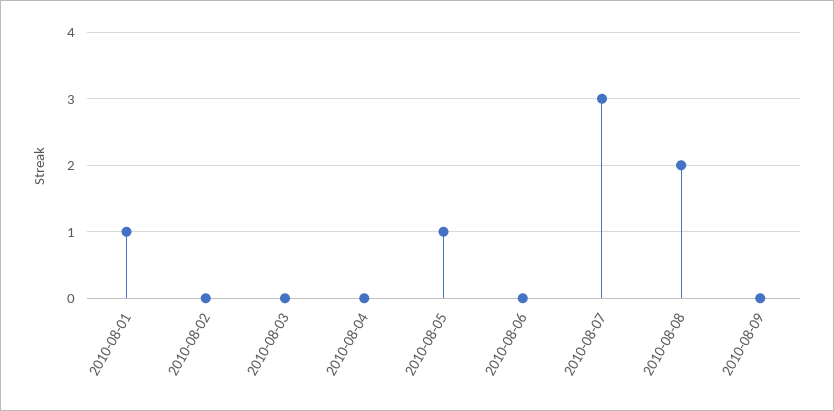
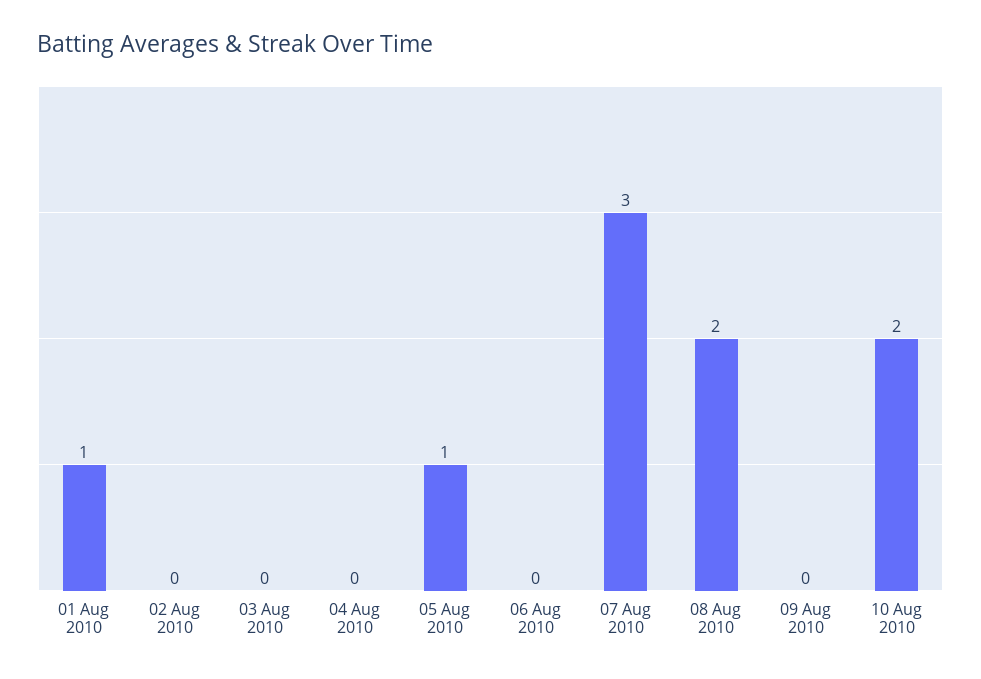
10 Aug 2010: none -> 2

